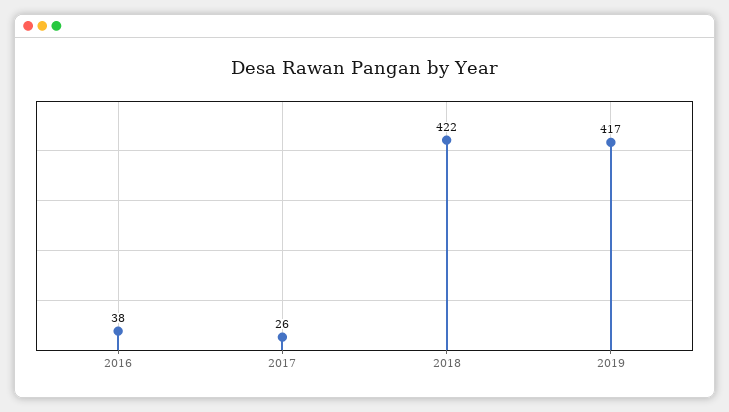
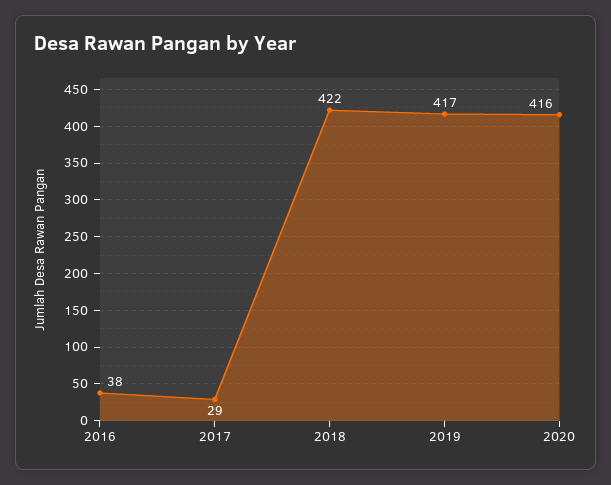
2017: 26 -> 29
2020: none -> 416

